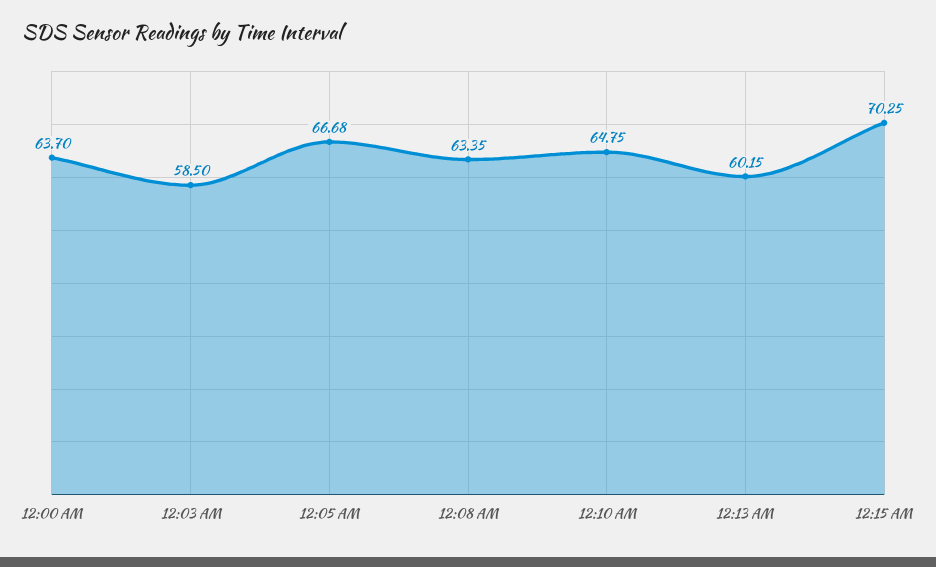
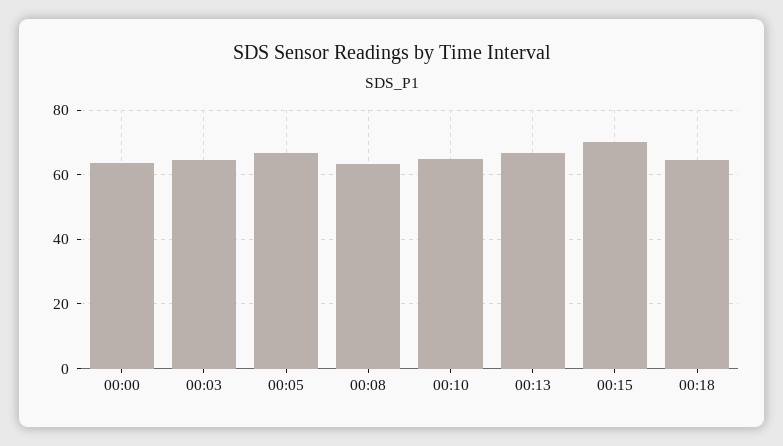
12:03 AM: 58.5 -> 64
12:13 AM: 60.15 -> 66
00:18: none -> 64

